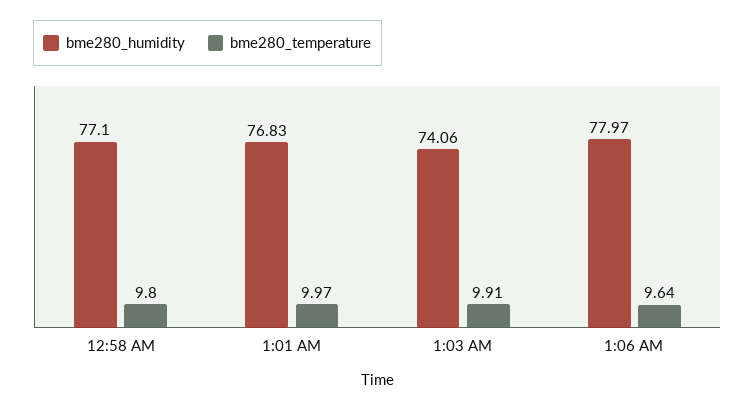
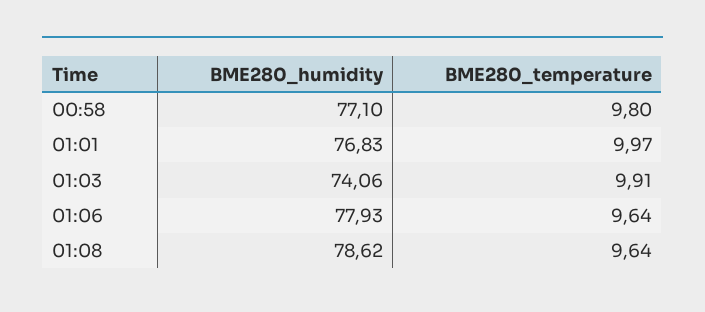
bme280_humidity, 1:06 AM: 77.97 -> 77.93
bme280_humidity, 01:08: none -> 78.62
bme280_temperature, 01:08: none -> 9.64

